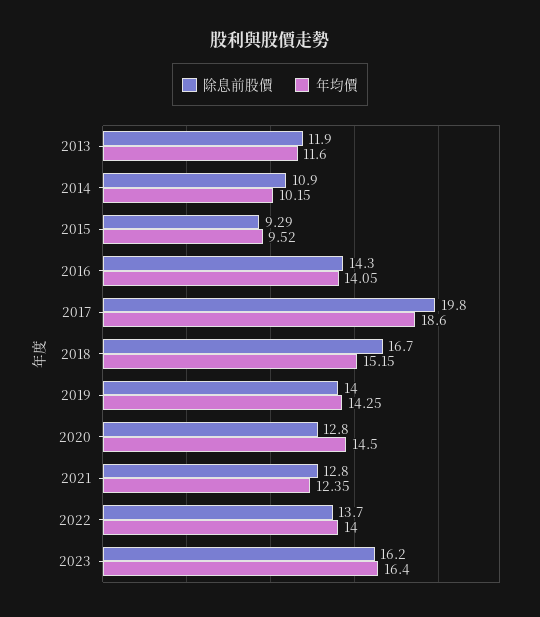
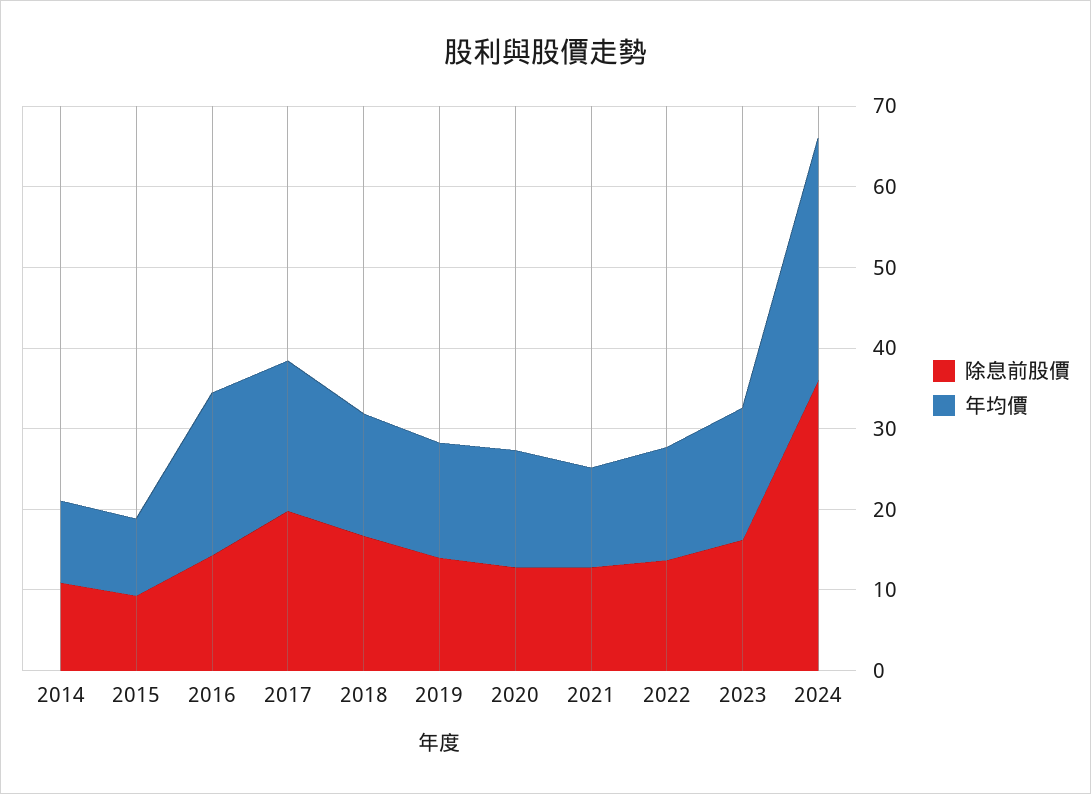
除息前股價, 2013: 11.9 -> none
年均價, 2013: 11.6 -> none
年均價, 2016: 14.05 -> 20
除息前股價, 2024: none -> 36
年均價, 2024: none -> 30

